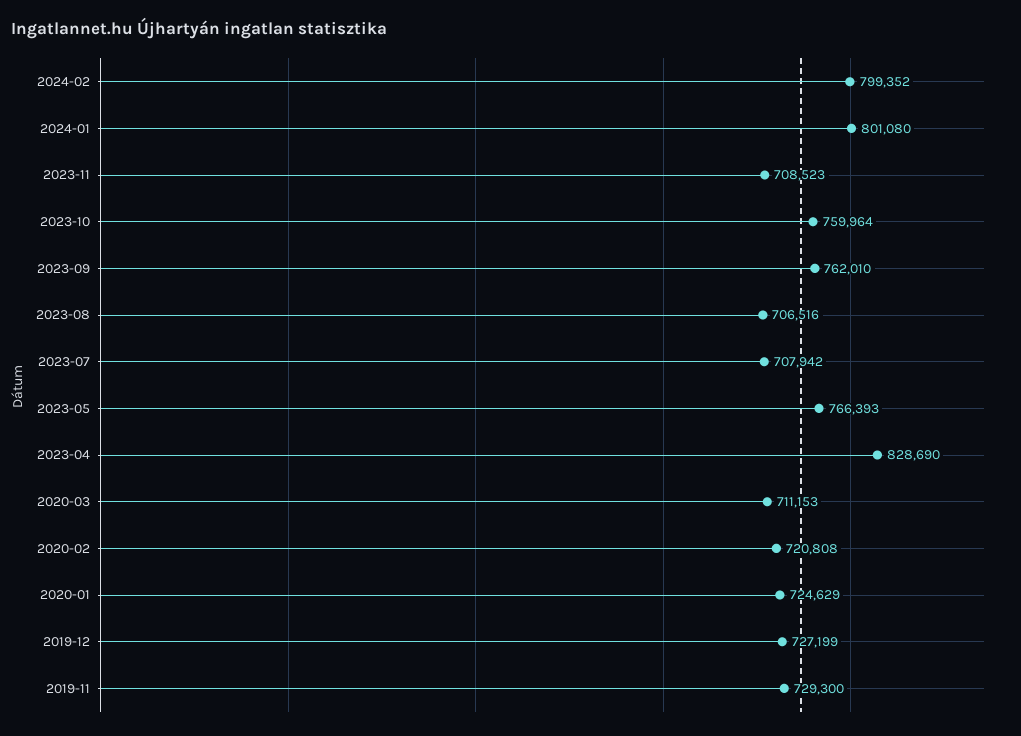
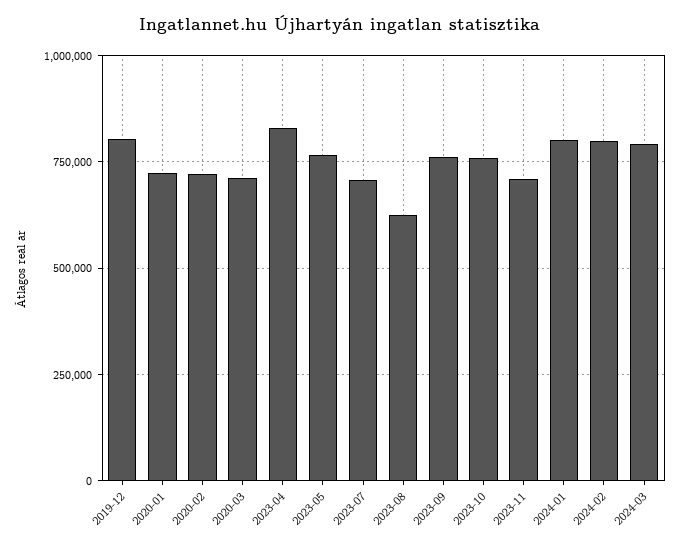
2023-08: 706516 -> 625000
2019-12: 727199 -> 800000
2019-11: 729300 -> none
2024-03: none -> 800000

